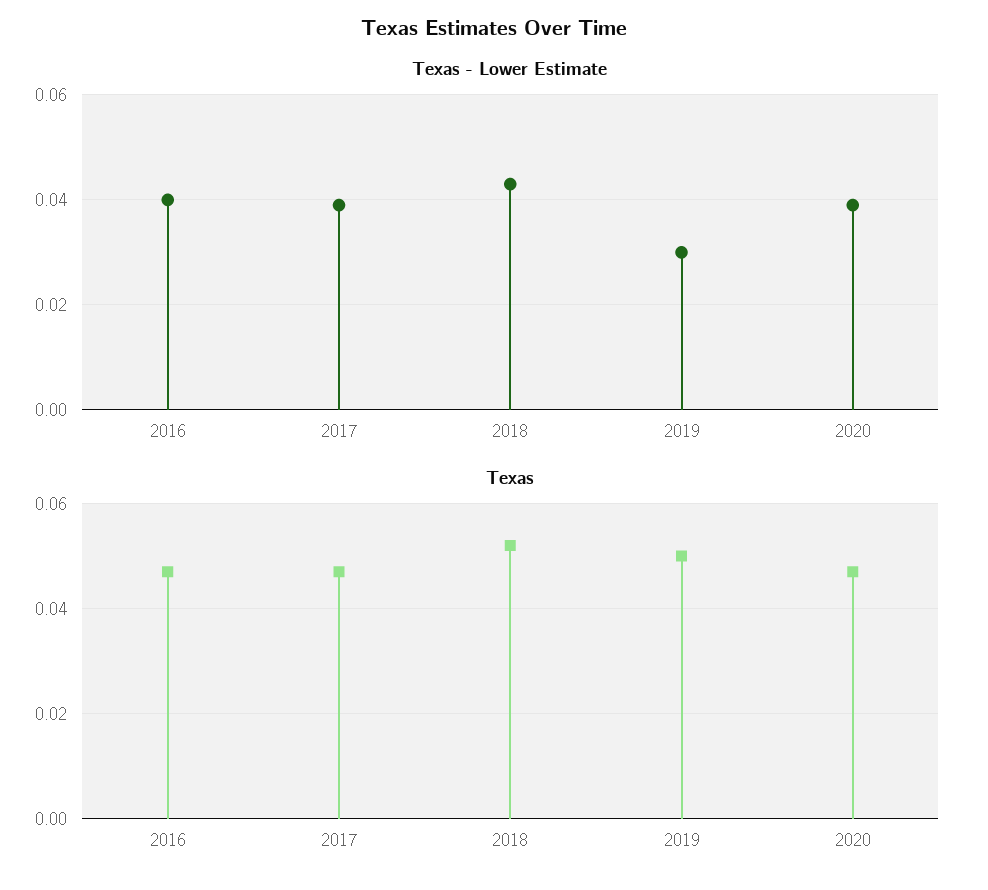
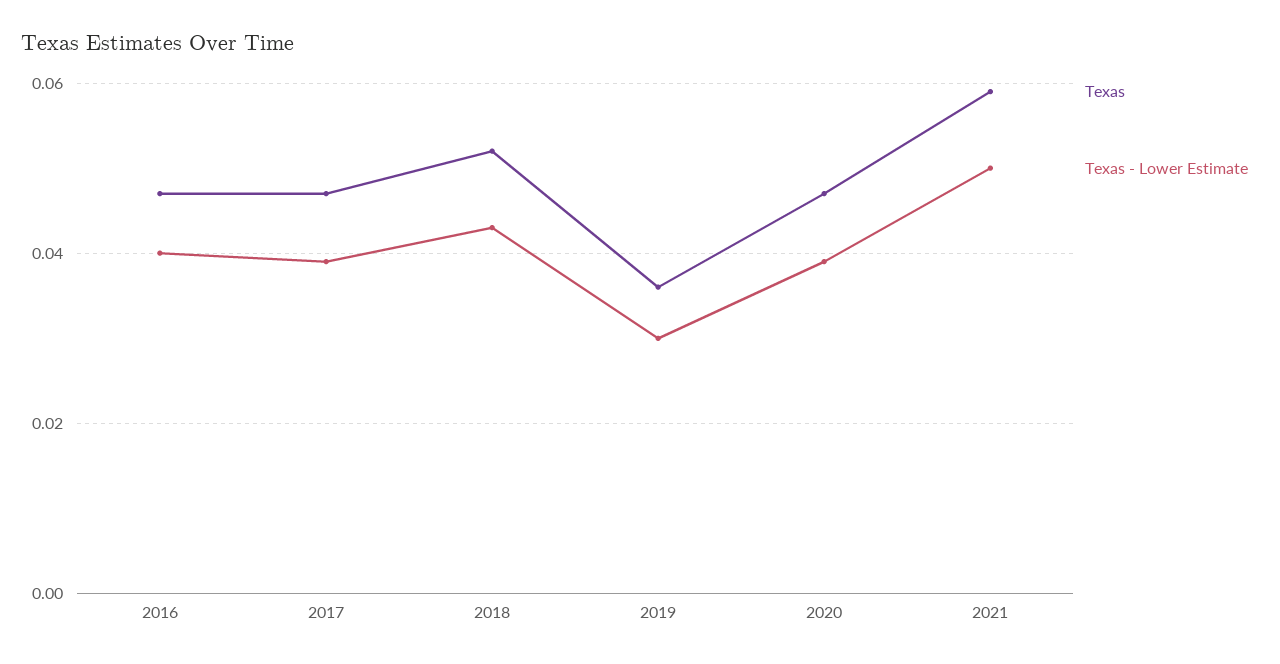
Texas, 2019: 0.05 -> 0.035
Texas, 2021: none -> 0.06
Texas - Lower Estimate, 2021: none -> 0.05

